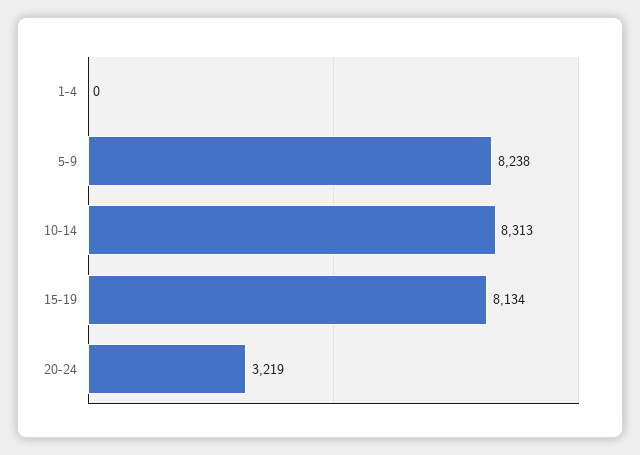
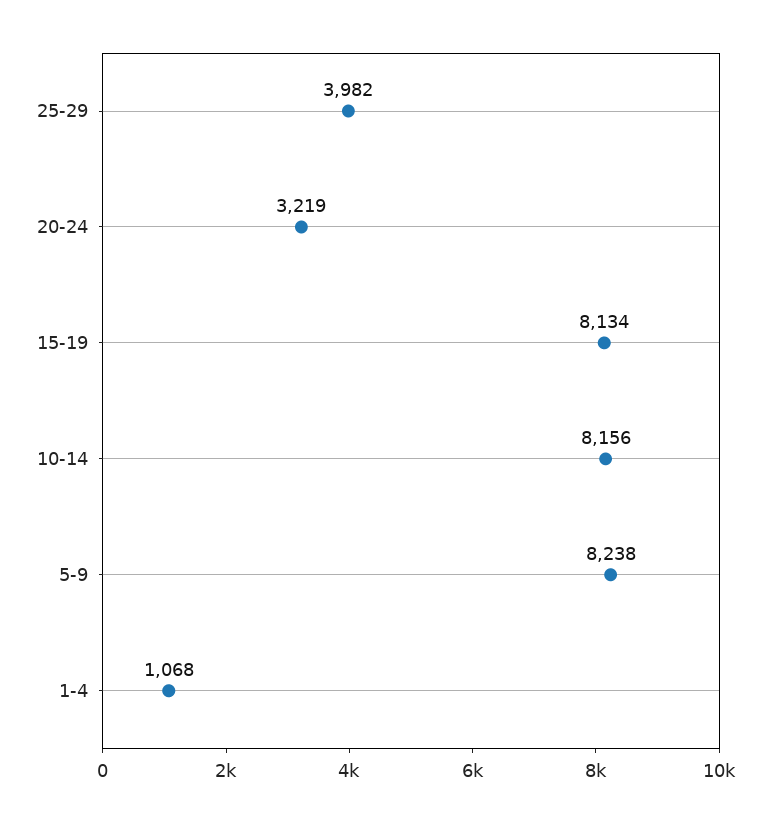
1-4: 0 -> 1068
10-14: 8313 -> 8156
25-29: none -> 3982

